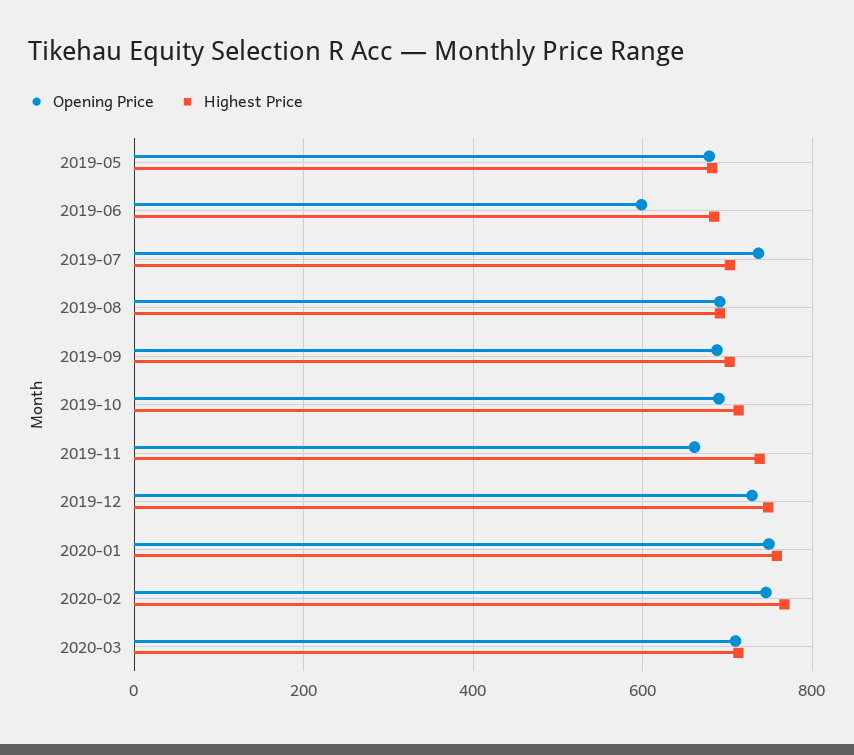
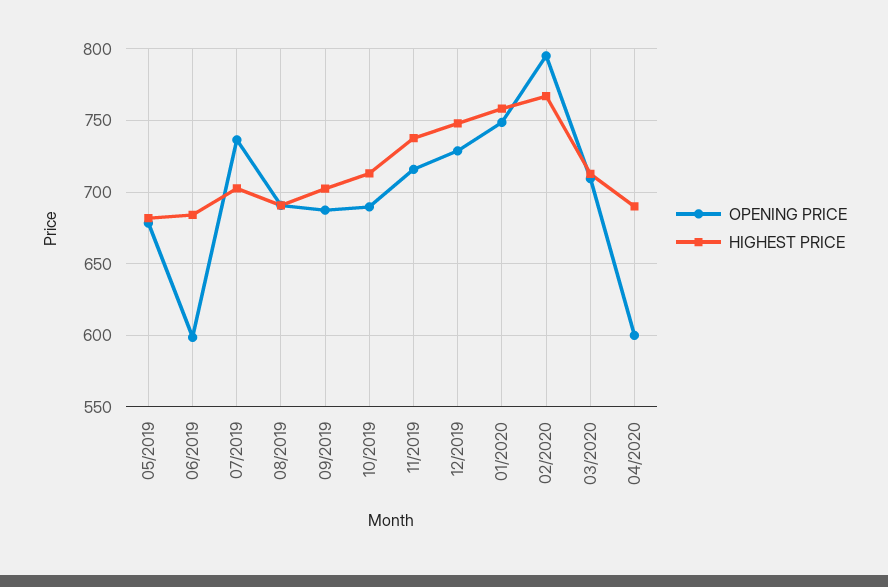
Opening Price, 2019-11: 660 -> 715
Opening Price, 2020-02: 740 -> 795
Opening Price, 04/2020: none -> 600
Highest Price, 04/2020: none -> 690

